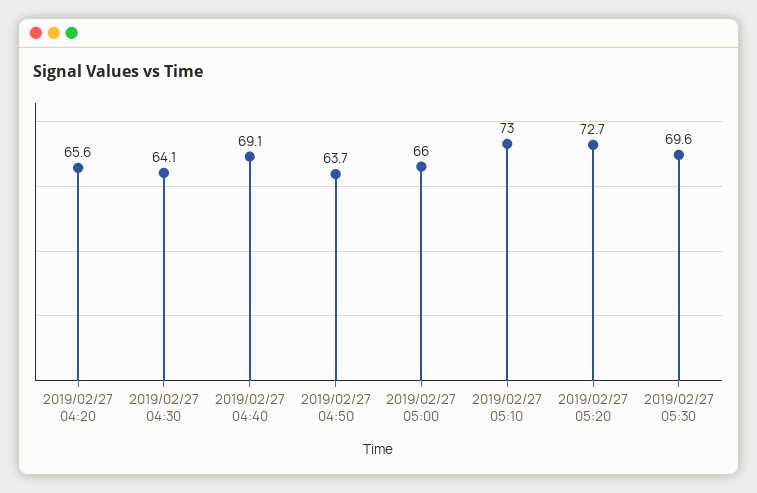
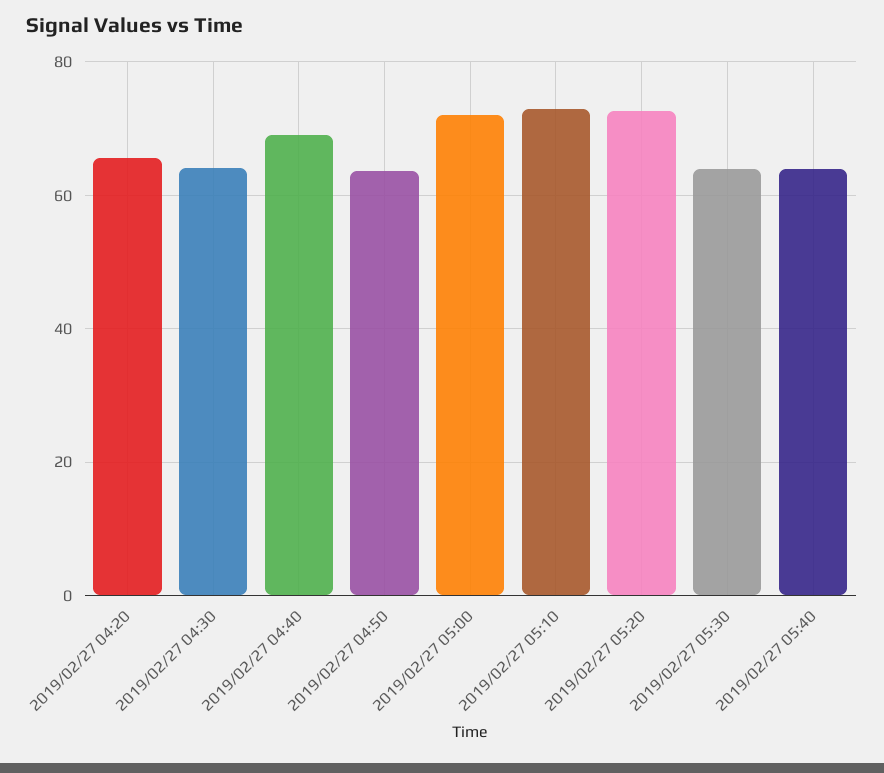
2019/02/27 05:00: 66 -> 72
2019/02/27 05:30: 69.6 -> 64
2019/02/27 05:40: none -> 64

